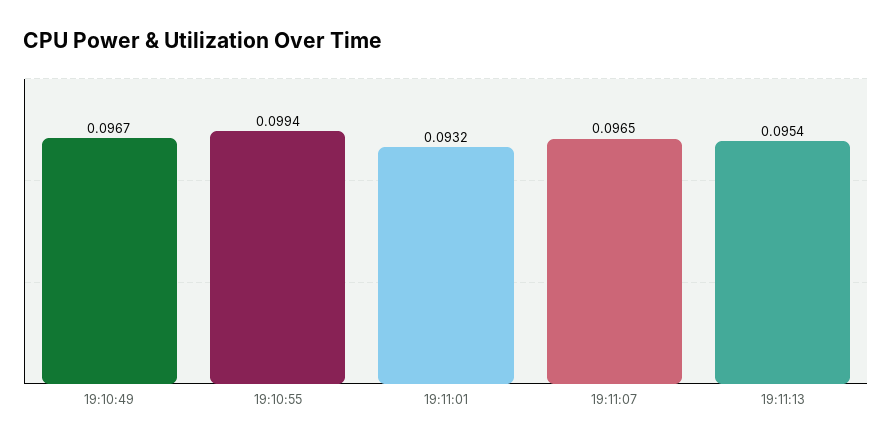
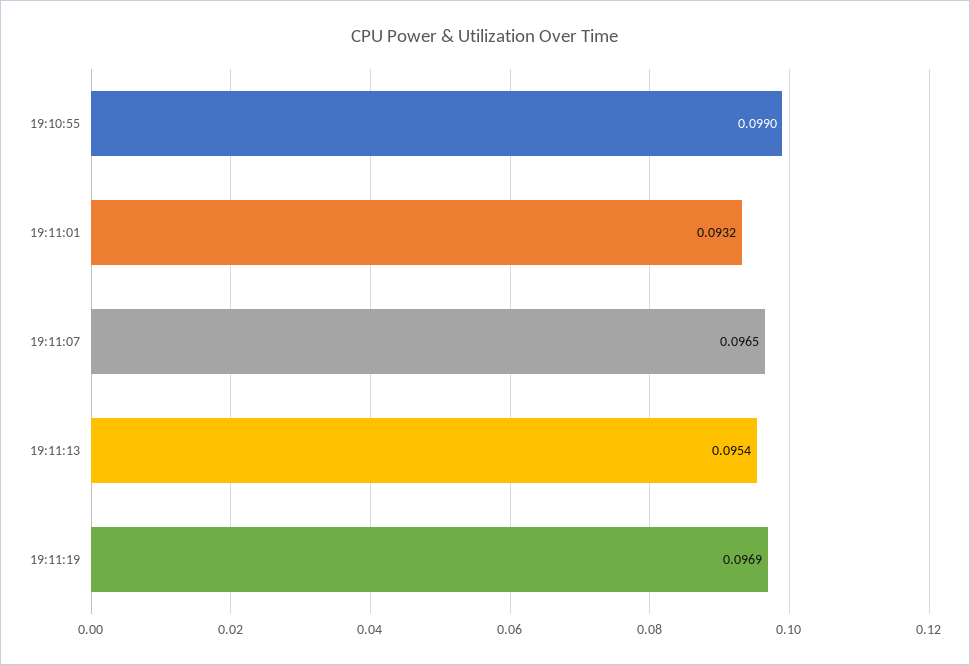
19:10:49: 0.0967 -> none
19:10:55: 0.0994 -> 0.099
19:11:19: none -> 0.0969

